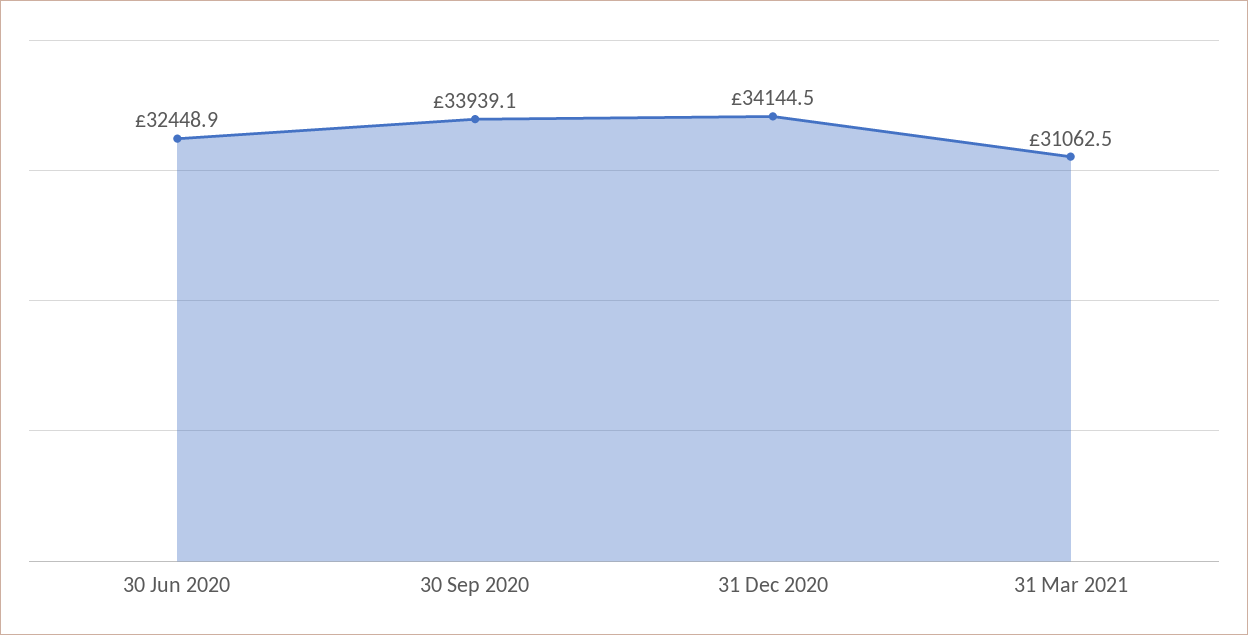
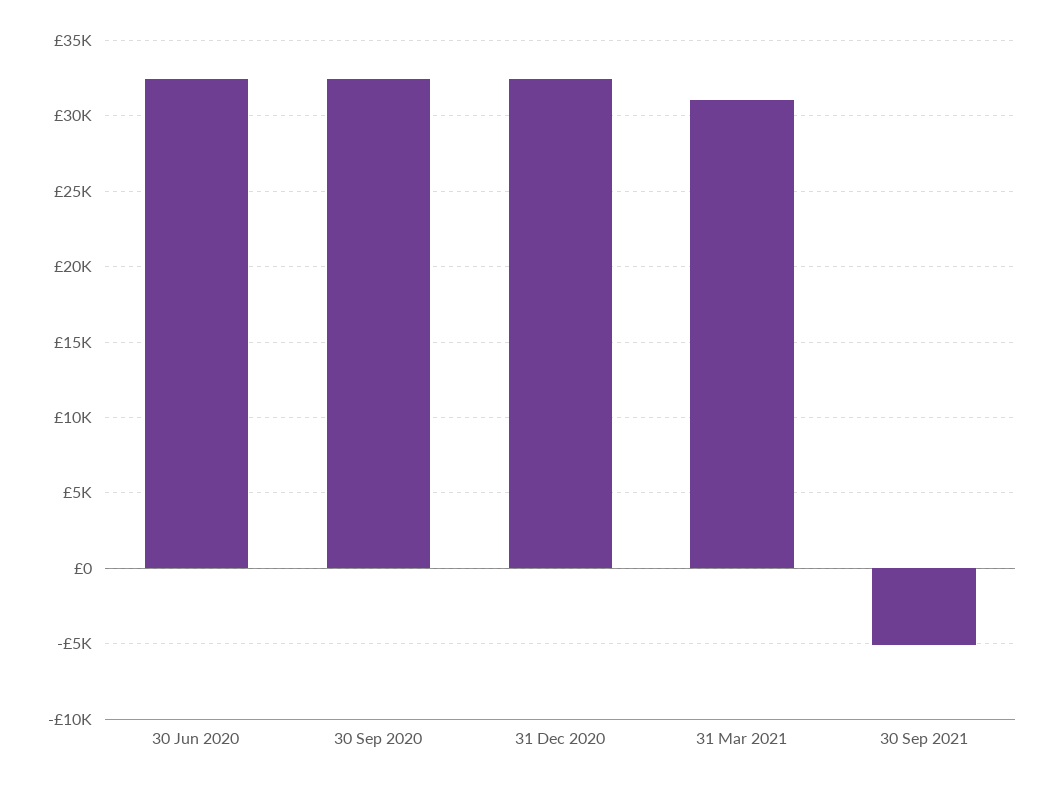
30 Sep 2020: 33939.1 -> 32500
31 Dec 2020: 34144.5 -> 32500
30 Sep 2021: none -> -5000

